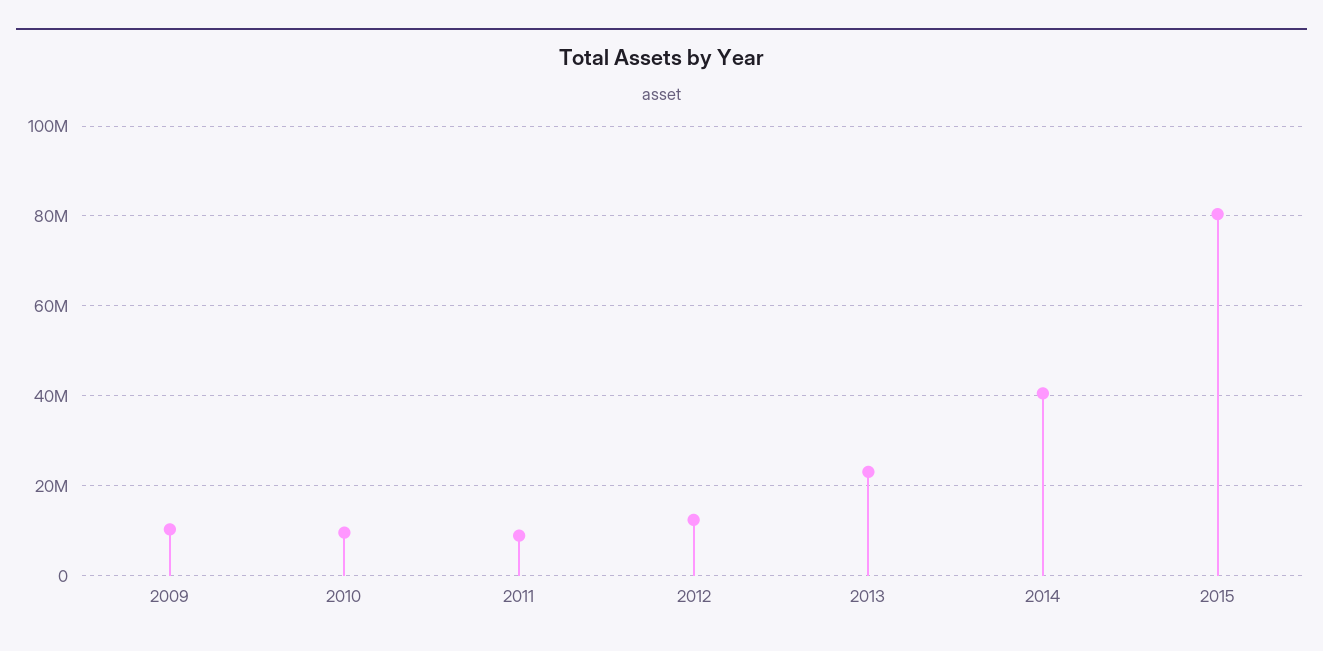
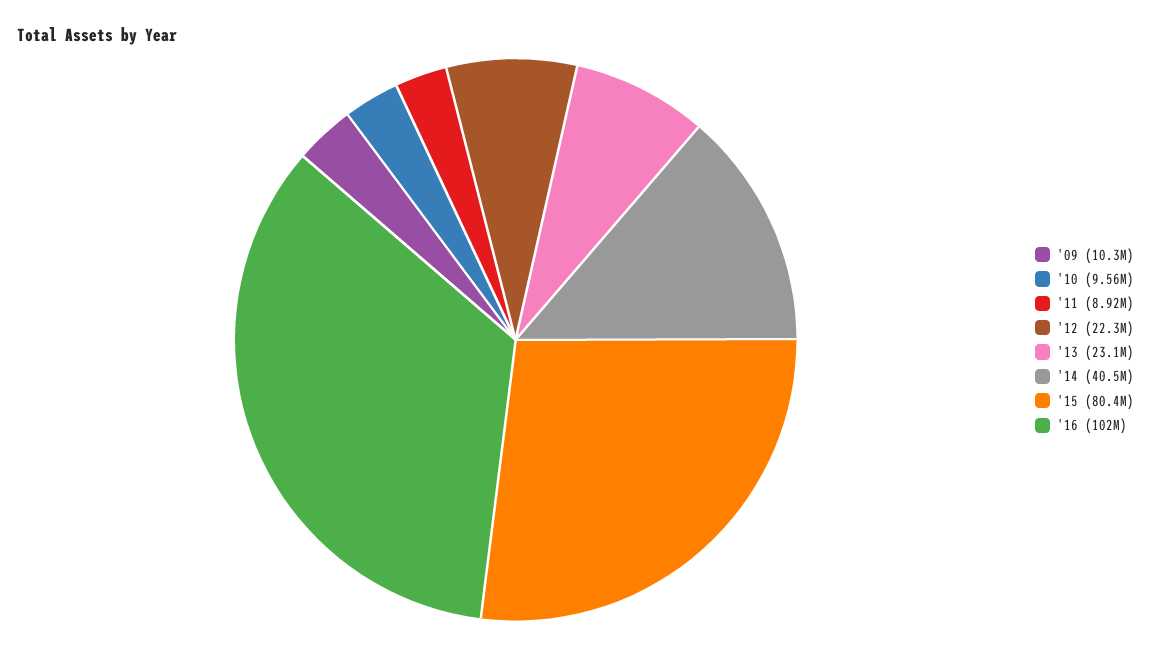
2012: 12000000 -> 22300000
'16: none -> 102000000

